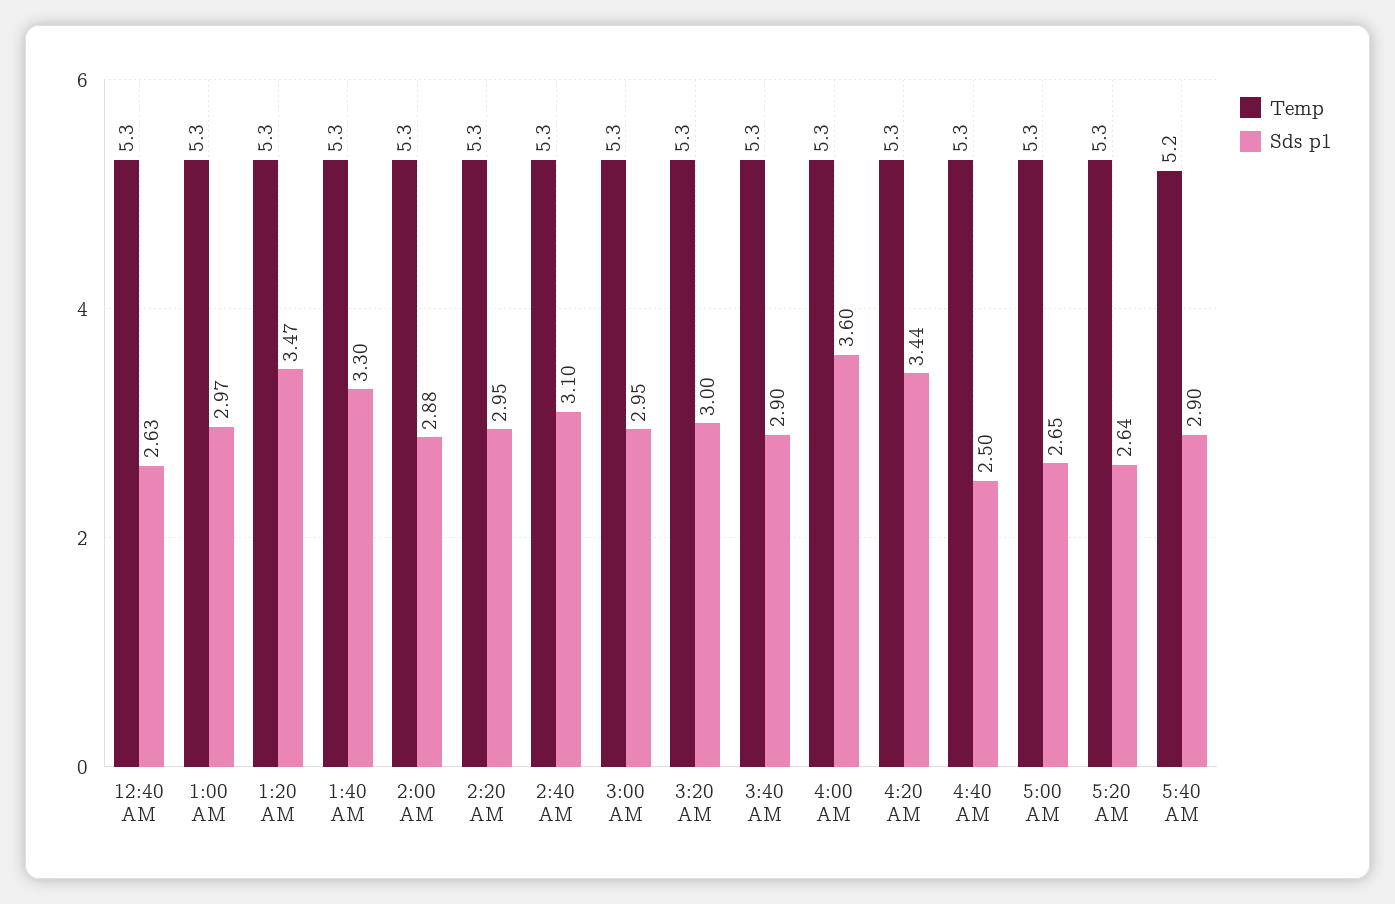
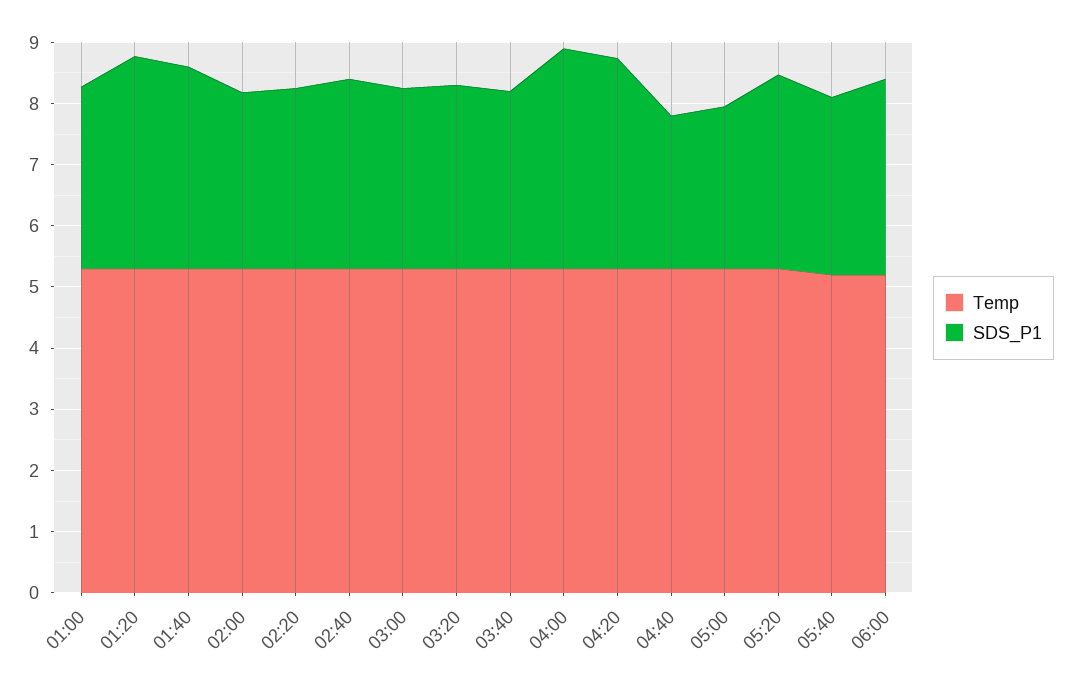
Temp, 12:40 AM: 5.3 -> none
Sds p1, 12:40 AM: 2.63 -> none
Sds p1, 5:20 AM: 2.64 -> 3.2
Temp, 06:00: none -> 5.2
Sds p1, 06:00: none -> 3.2

